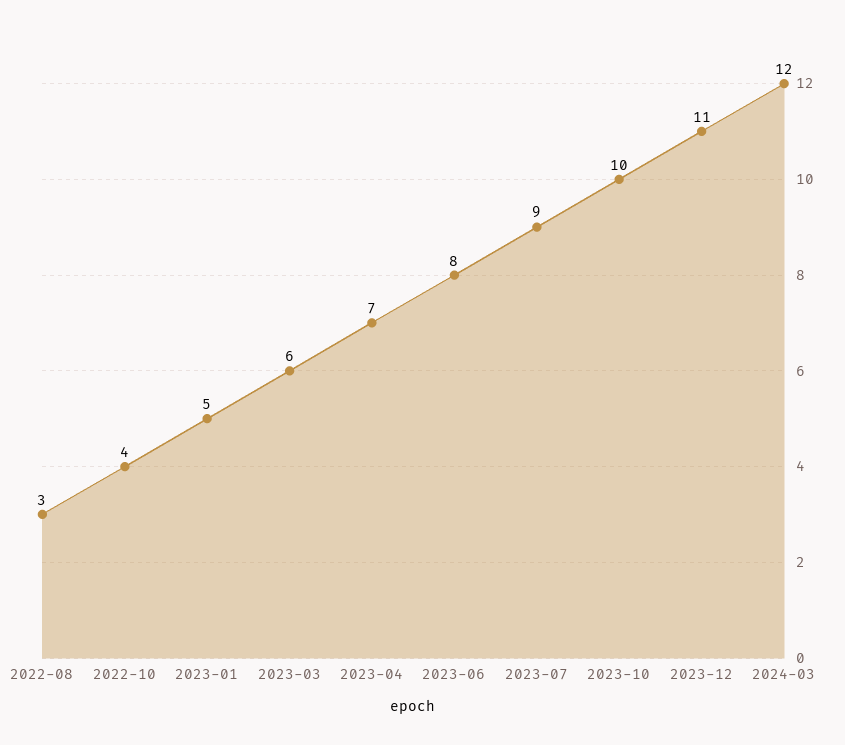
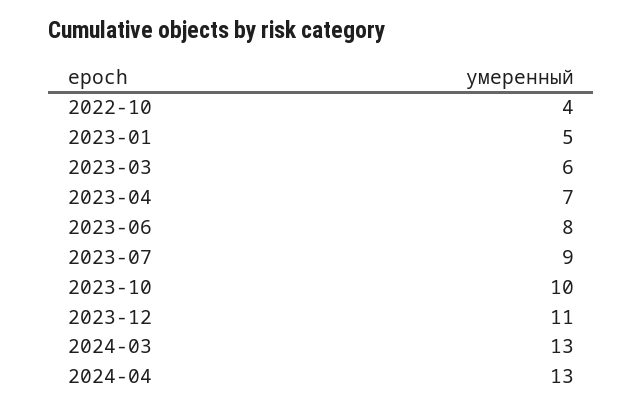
2022-08: 3 -> none
2024-03: 12 -> 13
2024-04: none -> 13

